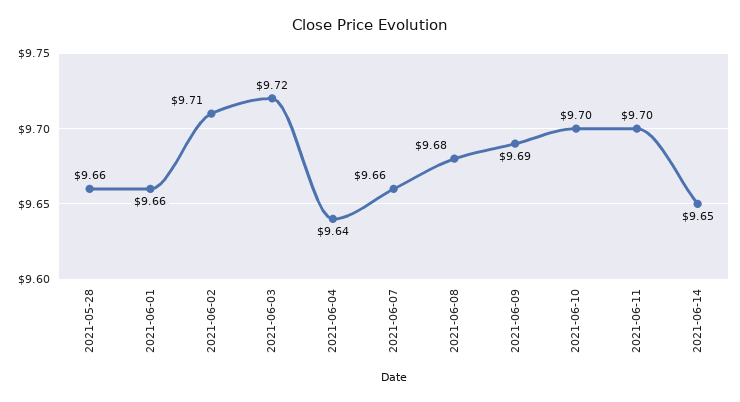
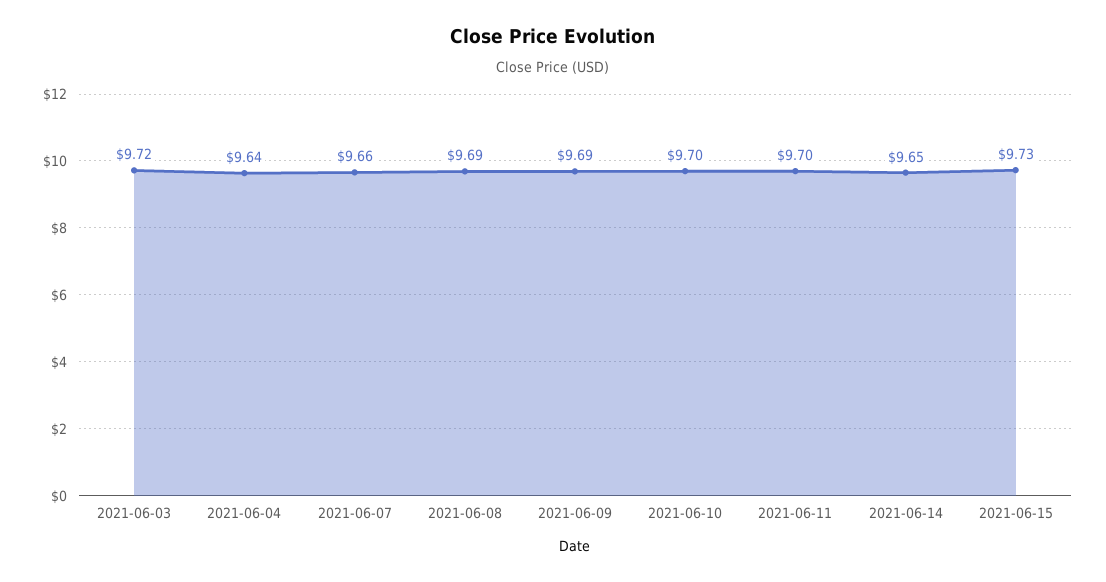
2021-05-28: 9.66 -> none
2021-06-01: 9.66 -> none
2021-06-02: 9.71 -> none
2021-06-08: 9.68 -> 9.69
2021-06-15: none -> 9.73

